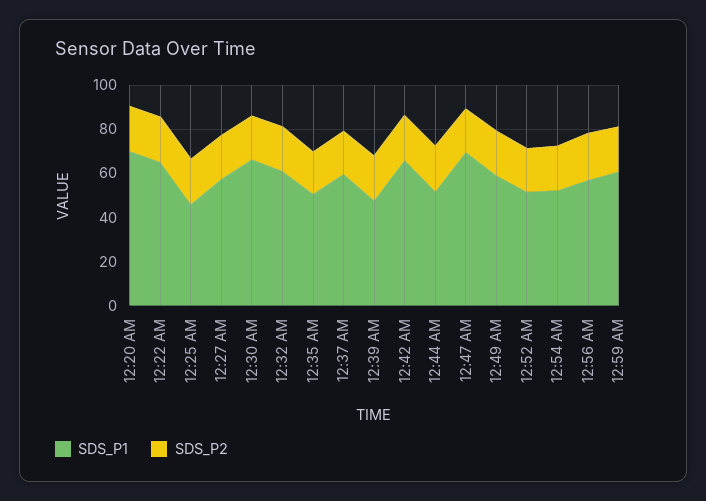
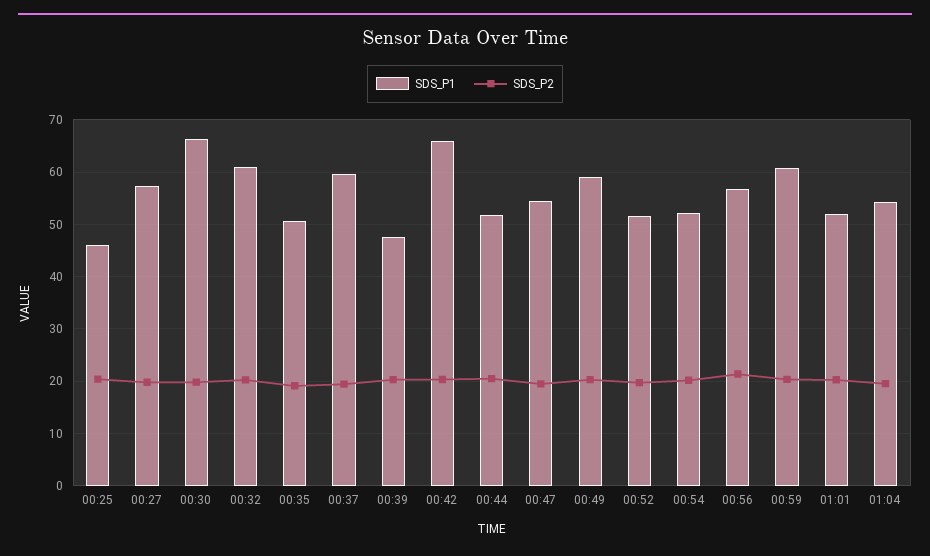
SDS_P1, 12:20 AM: 70 -> none
SDS_P2, 12:20 AM: 20 -> none
SDS_P1, 12:22 AM: 65 -> none
SDS_P2, 12:22 AM: 20 -> none
SDS_P1, 12:47 AM: 70 -> 54
SDS_P1, 01:01: none -> 52
SDS_P2, 01:01: none -> 20
SDS_P1, 01:04: none -> 54
SDS_P2, 01:04: none -> 20

